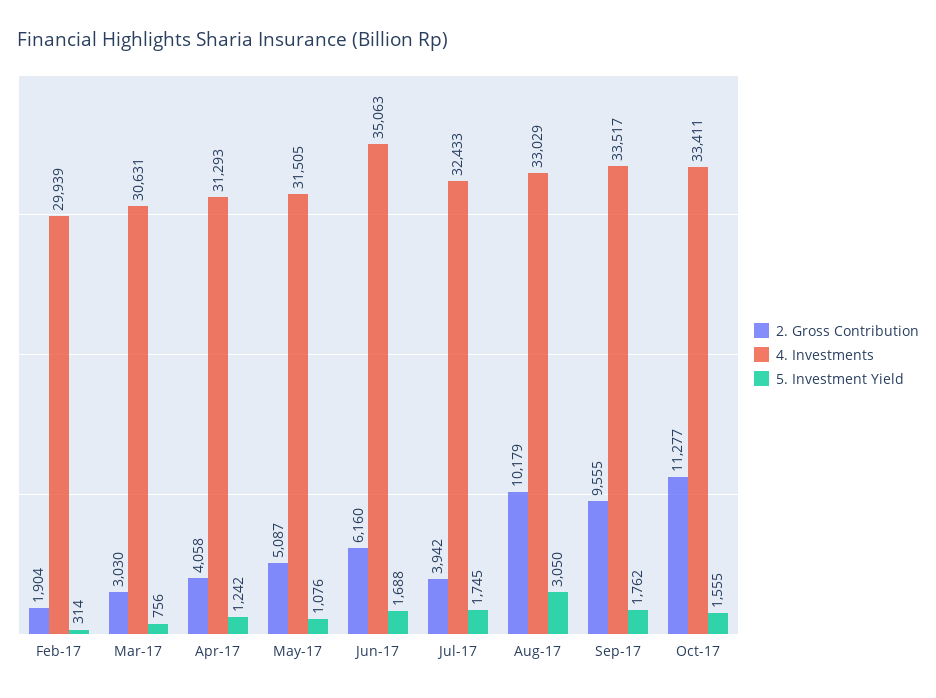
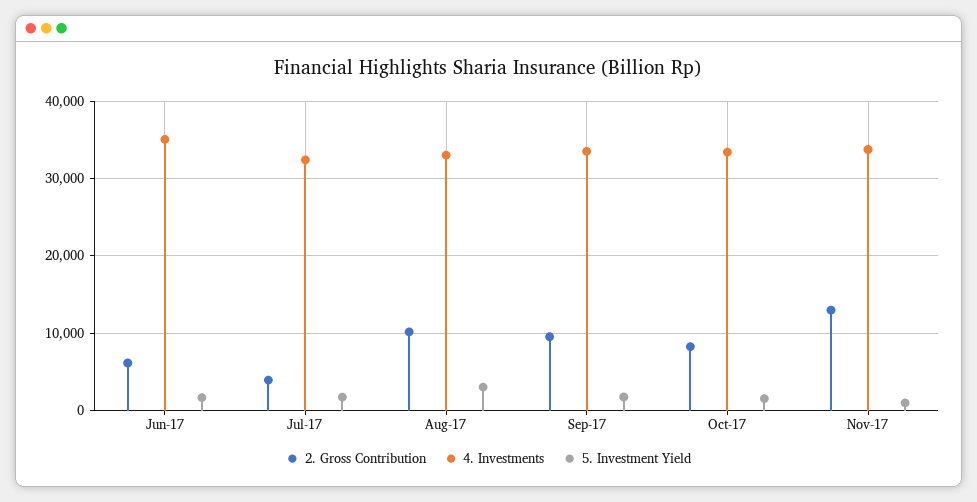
2. Gross Contribution, Feb-17: 1904 -> none
4. Investments, Feb-17: 29939 -> none
5. Investment Yield, Feb-17: 314 -> none
2. Gross Contribution, Mar-17: 3030 -> none
4. Investments, Mar-17: 30631 -> none
5. Investment Yield, Mar-17: 756 -> none
2. Gross Contribution, Apr-17: 4058 -> none
4. Investments, Apr-17: 31293 -> none
5. Investment Yield, Apr-17: 1242 -> none
2. Gross Contribution, May-17: 5087 -> none
4. Investments, May-17: 31505 -> none
5. Investment Yield, May-17: 1076 -> none
2. Gross Contribution, Oct-17: 11277 -> 8000
2. Gross Contribution, Nov-17: none -> 13000
4. Investments, Nov-17: none -> 34000
5. Investment Yield, Nov-17: none -> 1000

